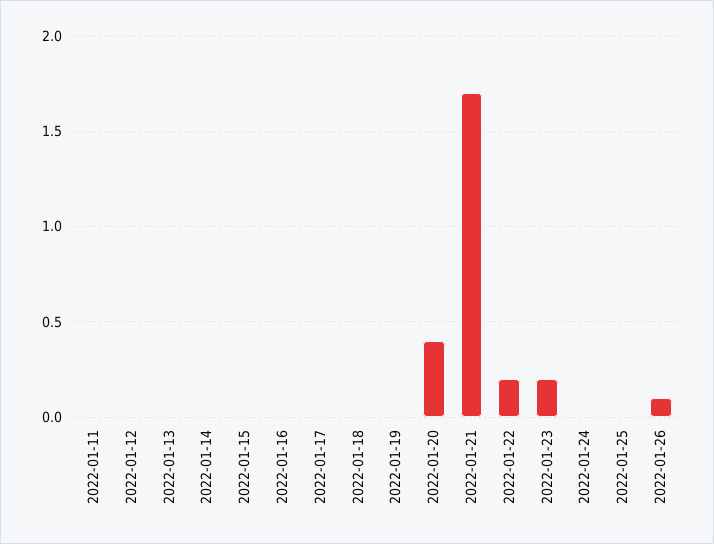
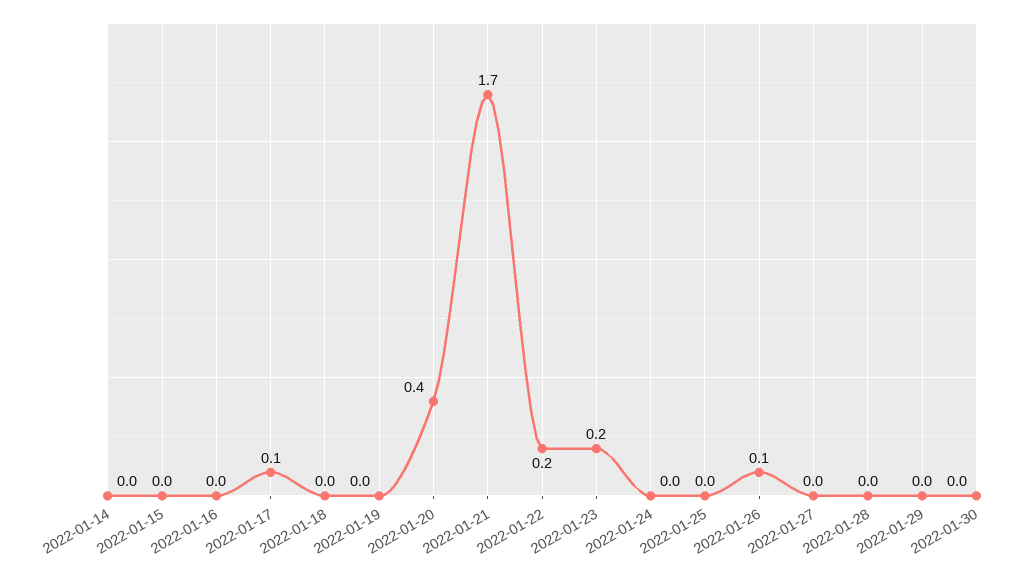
2022-01-11: 0 -> none
2022-01-12: 0 -> none
2022-01-13: 0 -> none
2022-01-17: 0 -> 0.1
2022-01-27: none -> 0
2022-01-28: none -> 0
2022-01-29: none -> 0
2022-01-30: none -> 0

